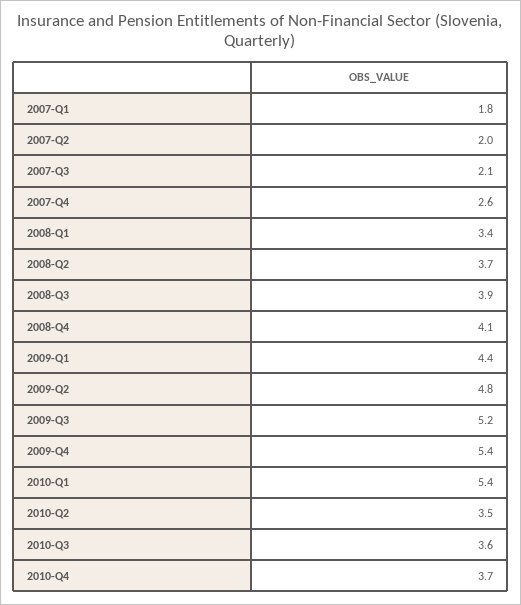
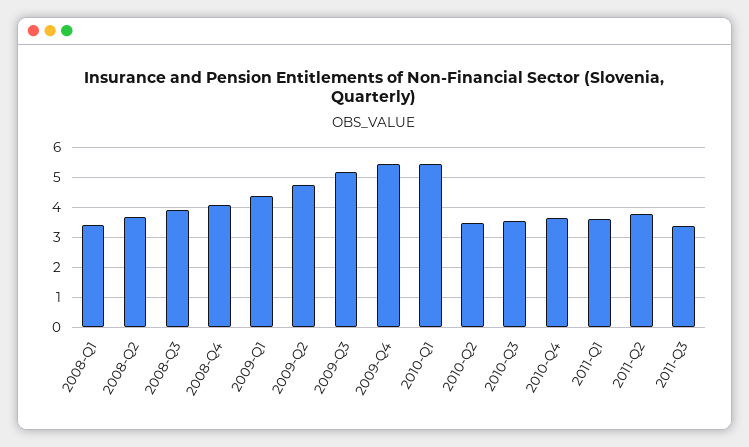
2007-Q1: 1.8 -> none
2007-Q2: 2 -> none
2007-Q3: 2.1 -> none
2007-Q4: 2.6 -> none
2011-Q1: none -> 3.6
2011-Q2: none -> 3.8
2011-Q3: none -> 3.4

